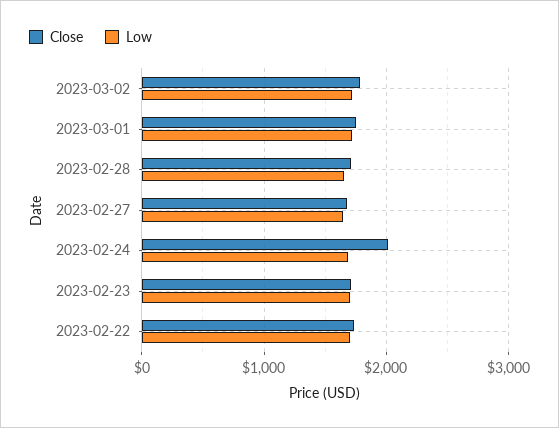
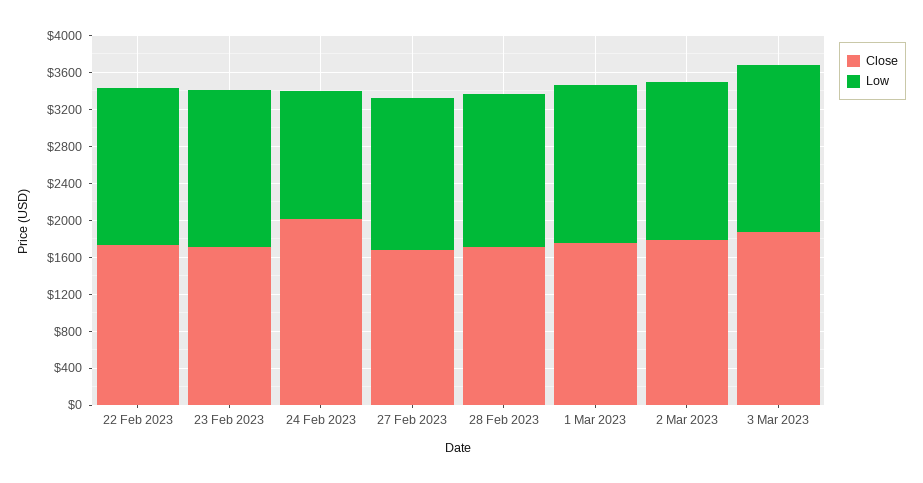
Low, 2023-02-24: 1700 -> 1400
Close, 3 Mar 2023: none -> 1900
Low, 3 Mar 2023: none -> 1800

